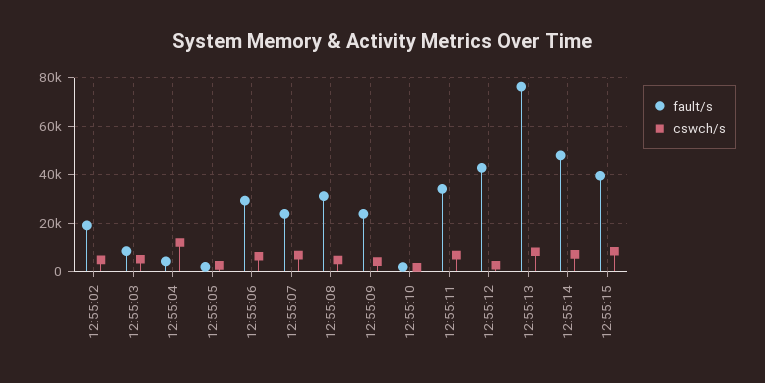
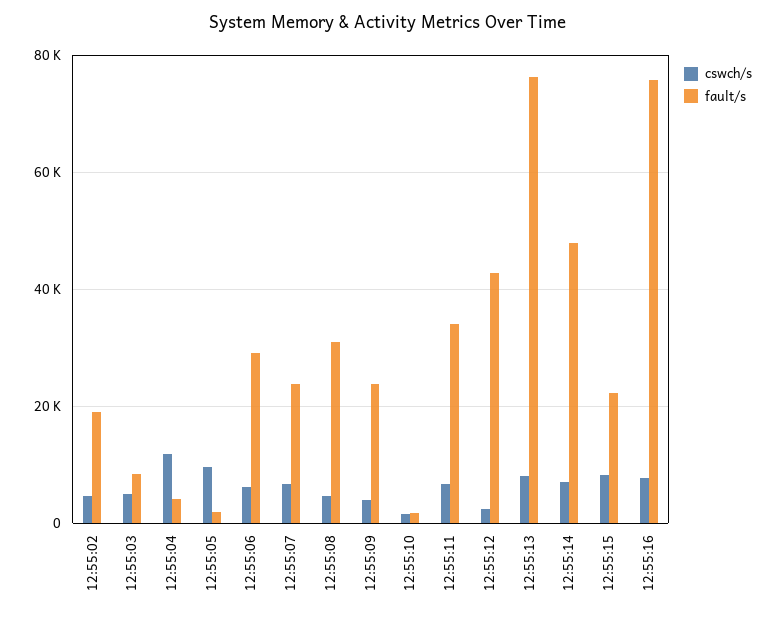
cswch/s, 12:55:05: 2500 -> 10000
fault/s, 12:55:15: 40000 -> 22000
cswch/s, 12:55:16: none -> 8000
fault/s, 12:55:16: none -> 76000

